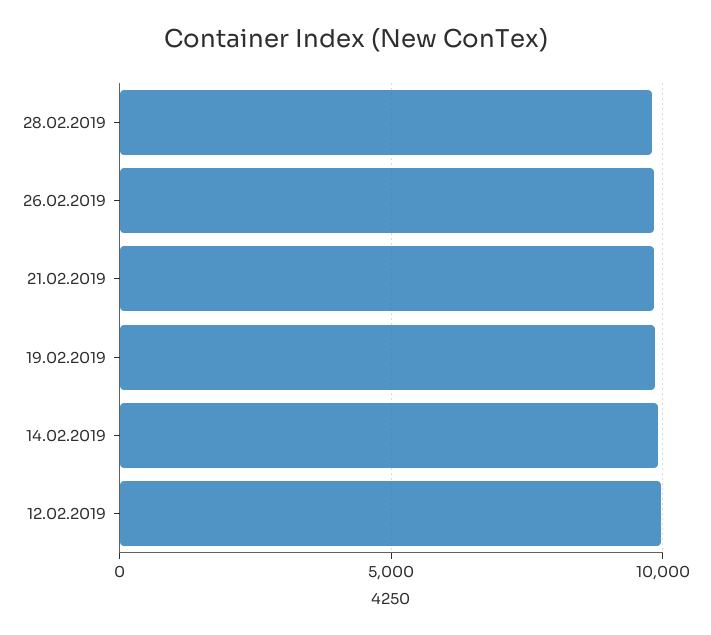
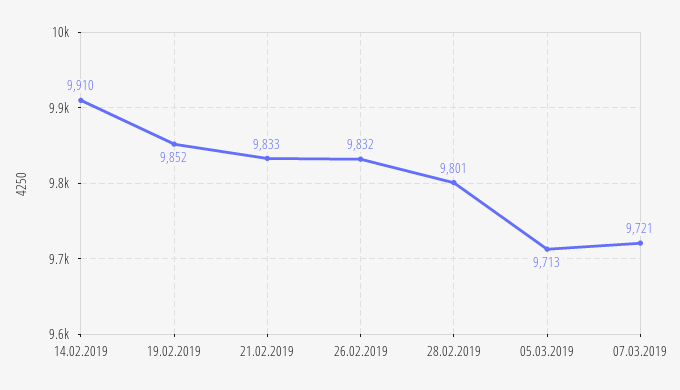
12.02.2019: 10000 -> none
05.03.2019: none -> 9713
07.03.2019: none -> 9721

